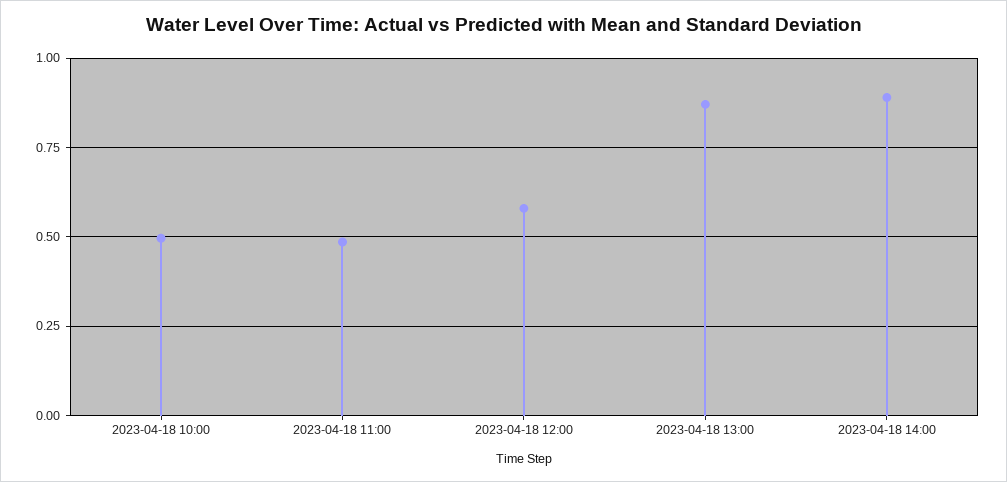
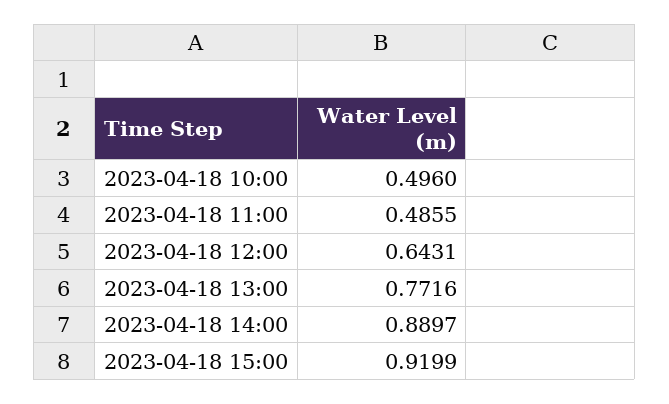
2023-04-18 12:00: 0.575 -> 0.6431
2023-04-18 13:00: 0.875 -> 0.7716
2023-04-18 15:00: none -> 0.9199

